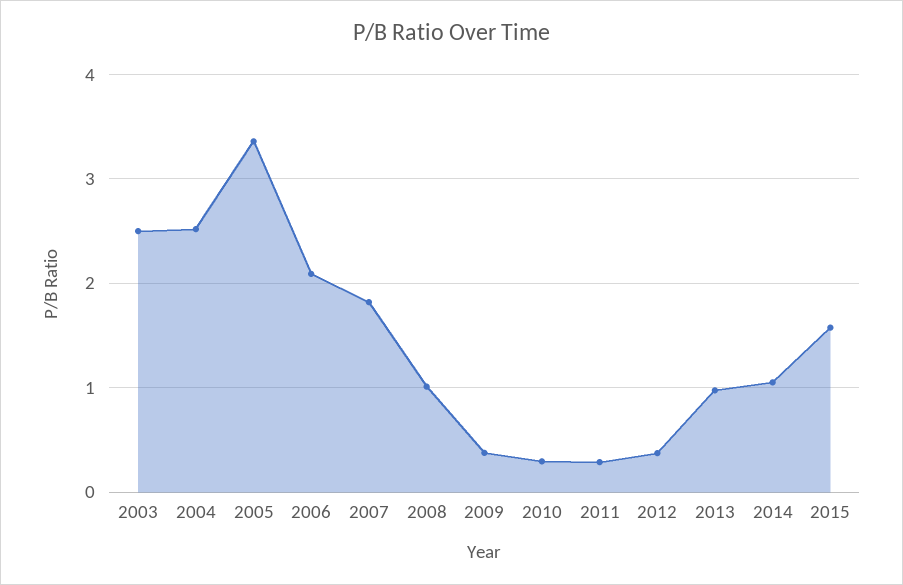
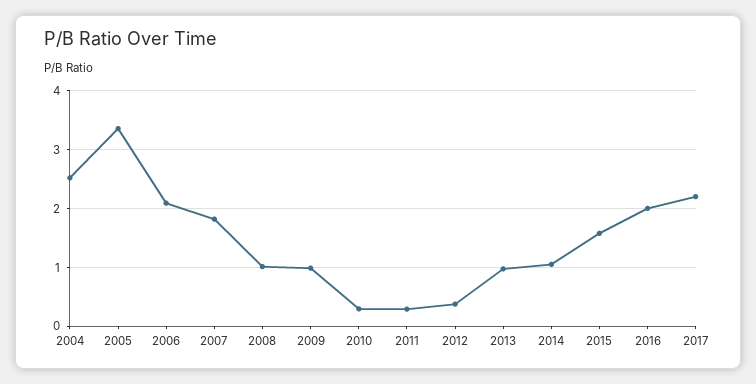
2003: 2.5 -> none
2009: 0.4 -> 1
2016: none -> 2
2017: none -> 2.2

